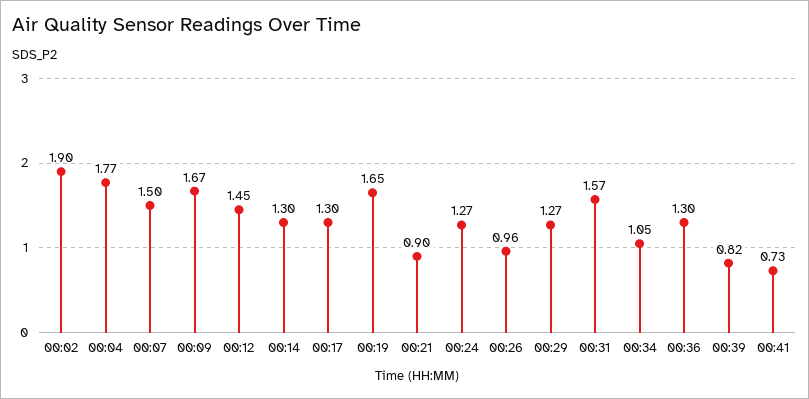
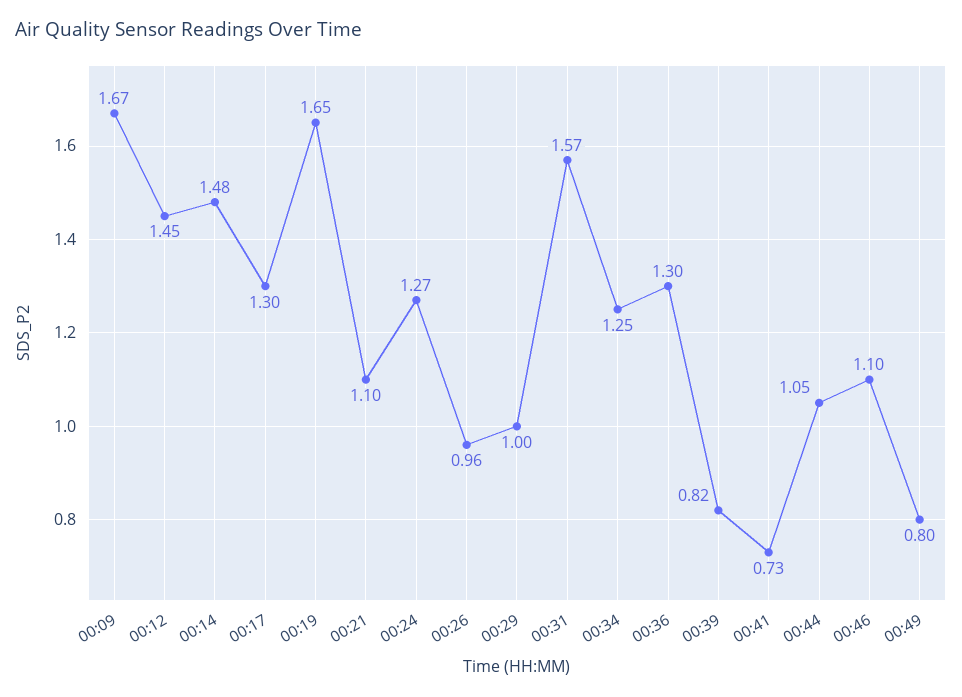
00:02: 1.9 -> none
00:04: 1.77 -> none
00:07: 1.5 -> none
00:14: 1.3 -> 1.48
00:21: 0.9 -> 1.1
00:29: 1.27 -> 1
00:34: 1.05 -> 1.25
00:44: none -> 1.05
00:46: none -> 1.1
00:49: none -> 0.8

